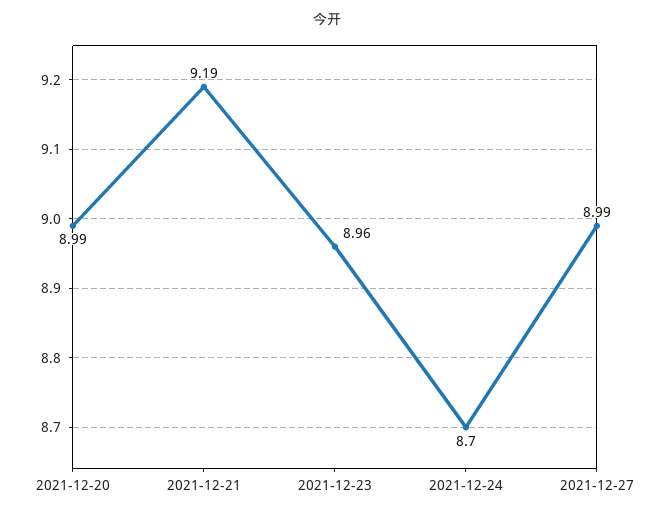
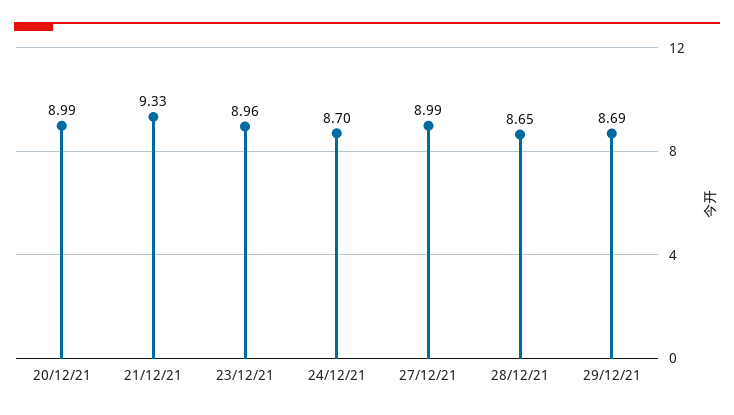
2021-12-21: 9.19 -> 9.33
28/12/21: none -> 8.65
29/12/21: none -> 8.69

